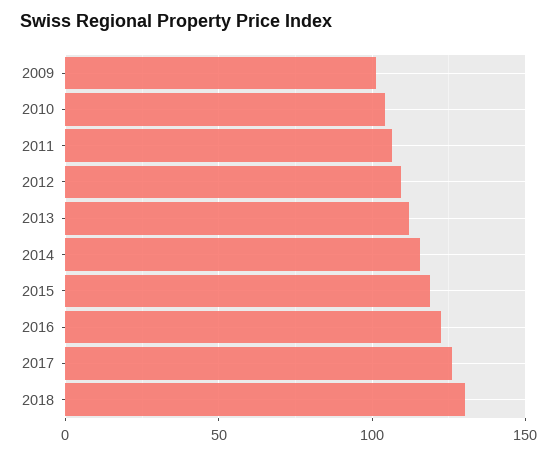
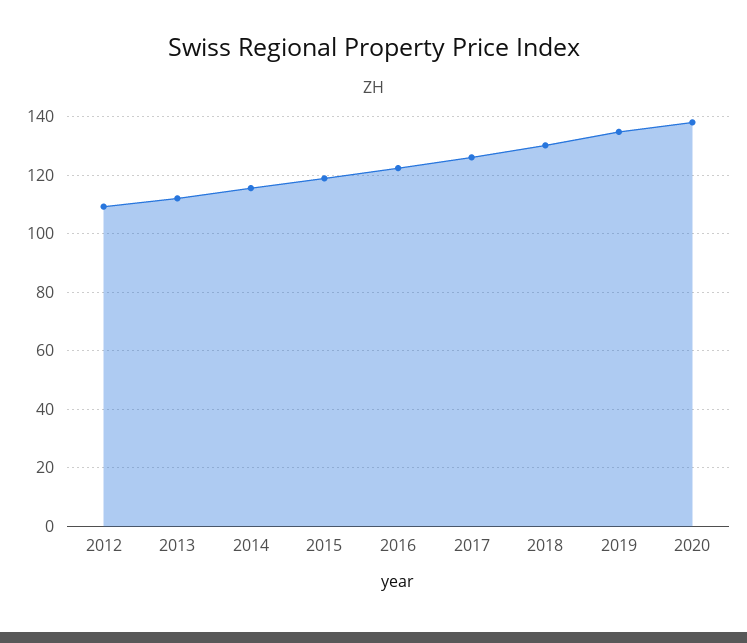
2009: 100 -> none
2010: 105 -> none
2011: 105 -> none
2019: none -> 135
2020: none -> 137.5

